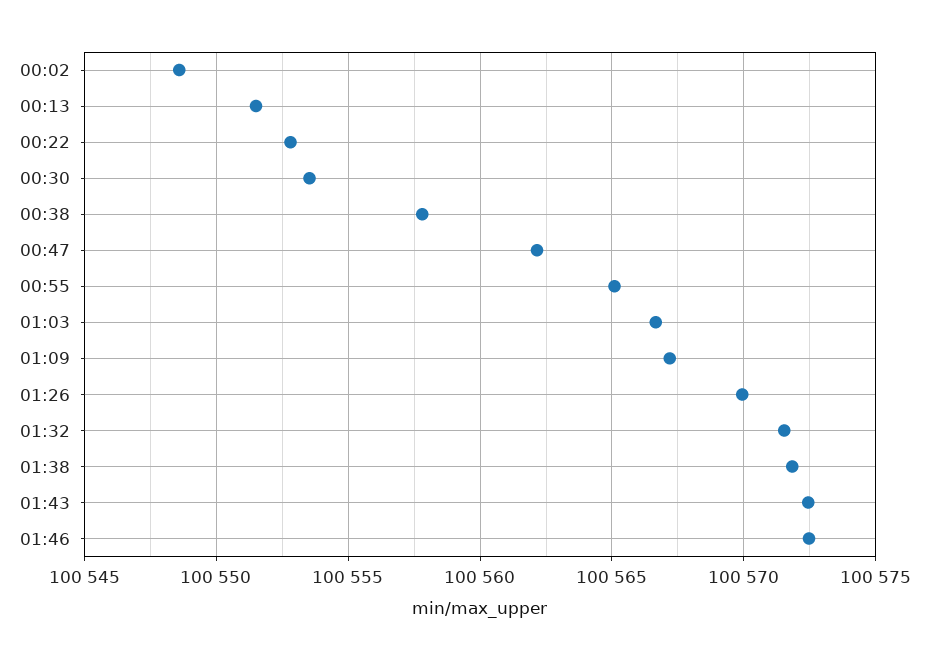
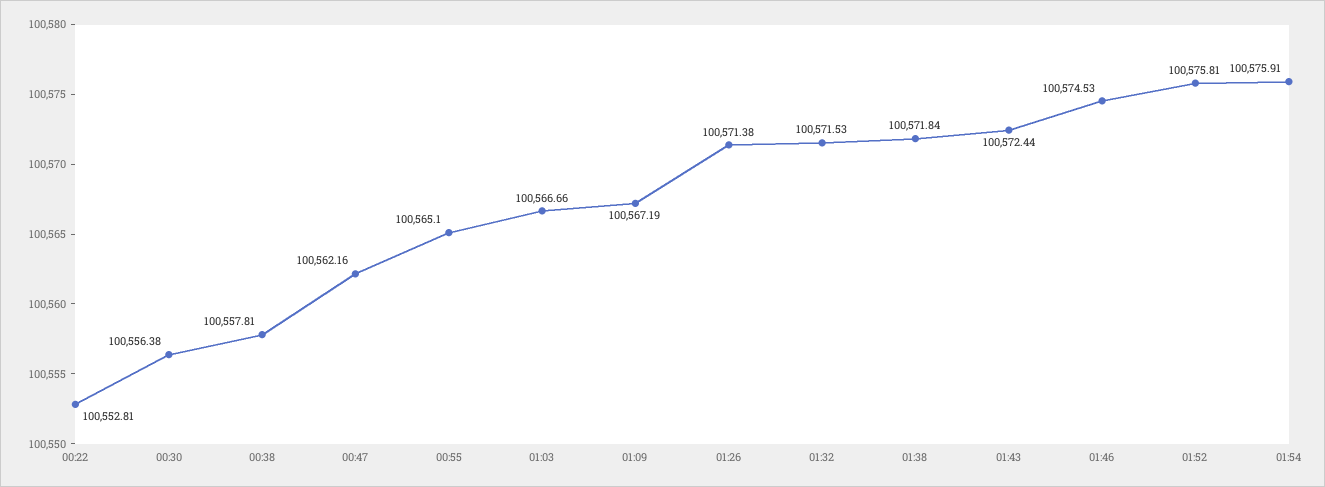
00:02: 100548.5 -> none
00:13: 100551.5 -> none
00:30: 100553.5 -> 100556.38
01:26: 100570 -> 100571.38
01:46: 100572.5 -> 100574.53
01:52: none -> 100575.81
01:54: none -> 100575.91

